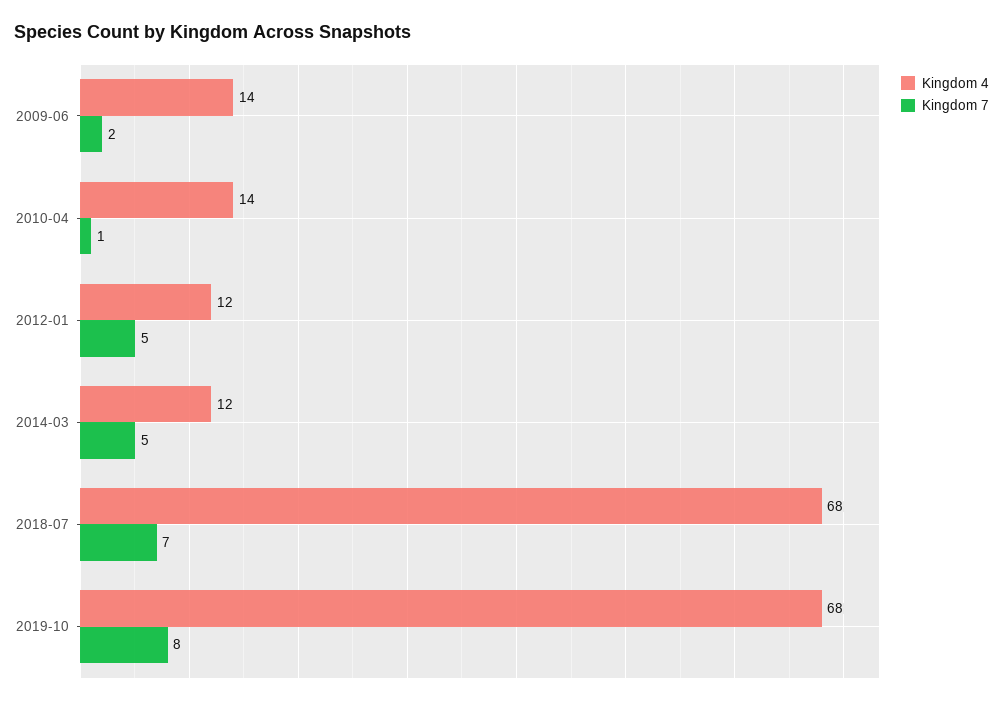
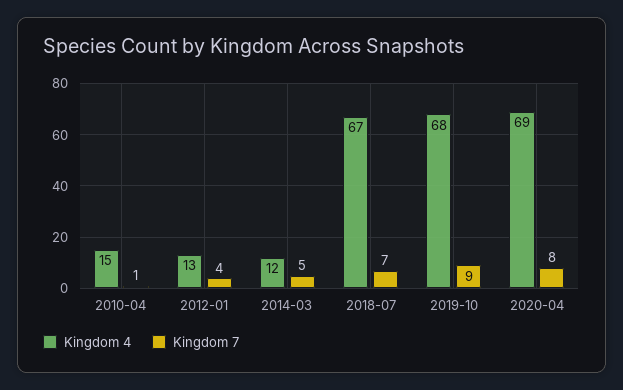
Kingdom 4, 2009-06: 14 -> none
Kingdom 7, 2009-06: 2 -> none
Kingdom 4, 2010-04: 14 -> 15
Kingdom 4, 2012-01: 12 -> 13
Kingdom 7, 2012-01: 5 -> 4
Kingdom 4, 2018-07: 68 -> 67
Kingdom 7, 2019-10: 8 -> 9
Kingdom 4, 2020-04: none -> 69
Kingdom 7, 2020-04: none -> 8

